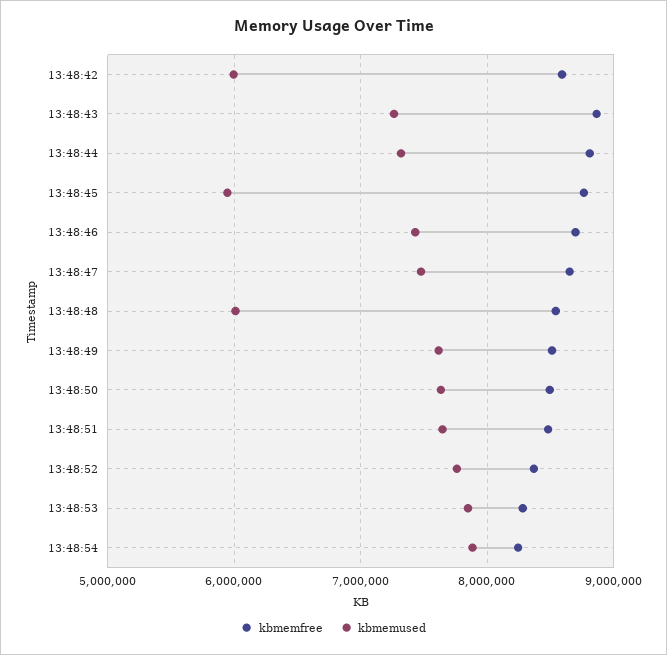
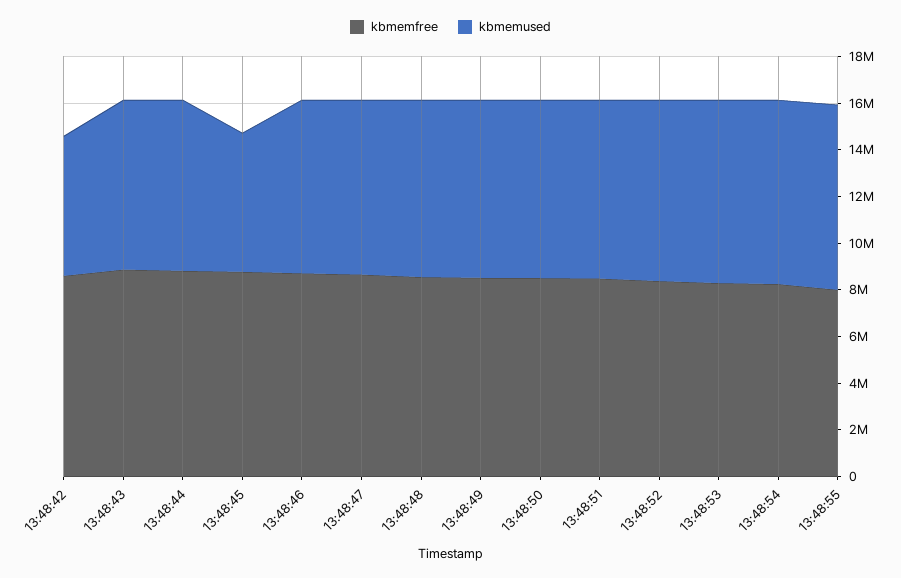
kbmemused, 13:48:48: 6000000 -> 7500000
kbmemfree, 13:48:55: none -> 8000000
kbmemused, 13:48:55: none -> 8000000

